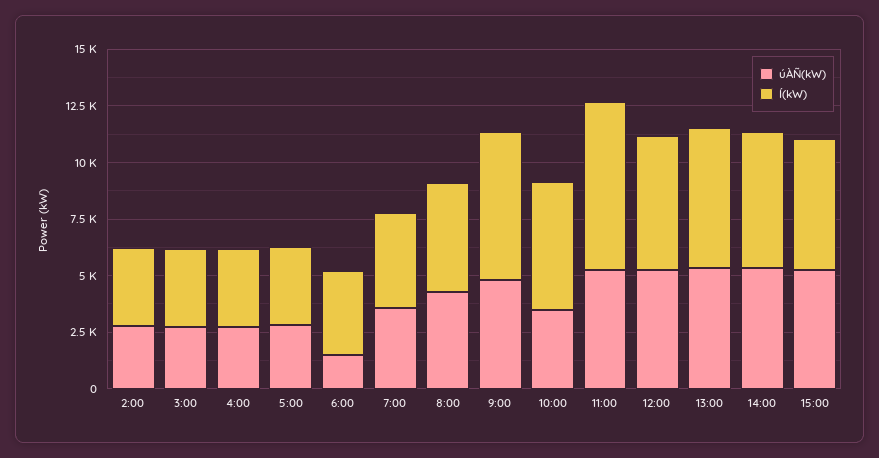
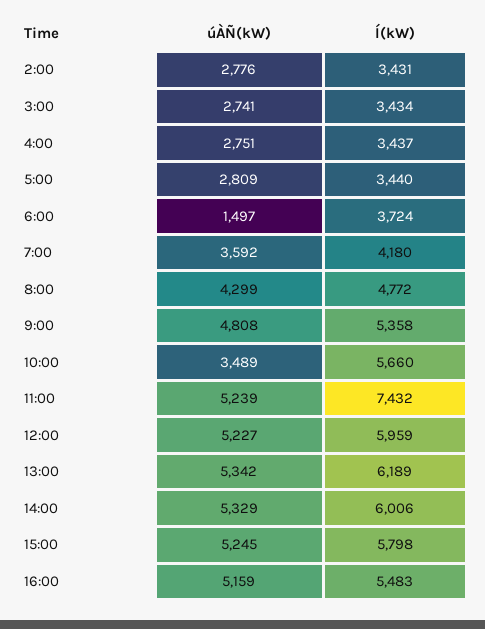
Í(kW), 9:00: 6500 -> 5358
úÀÑ(kW), 16:00: none -> 5159
Í(kW), 16:00: none -> 5483

